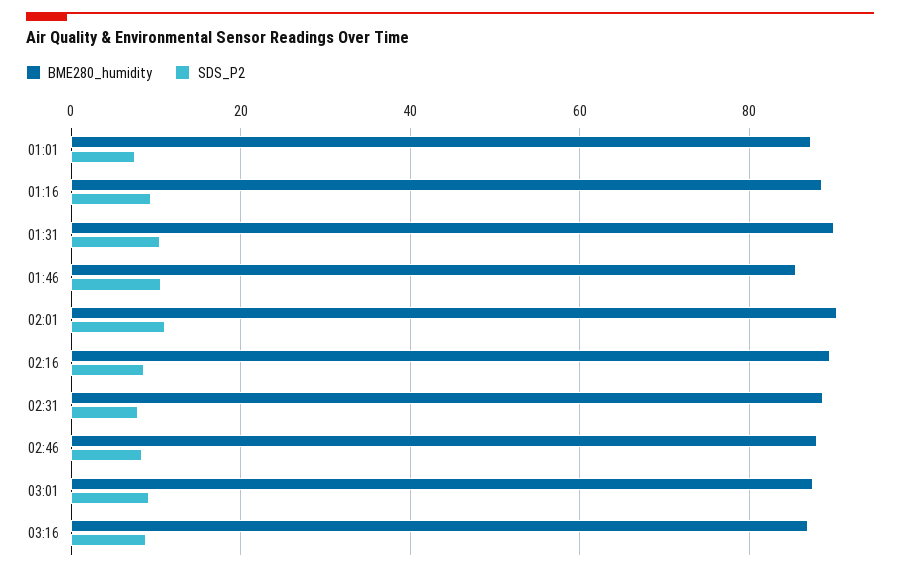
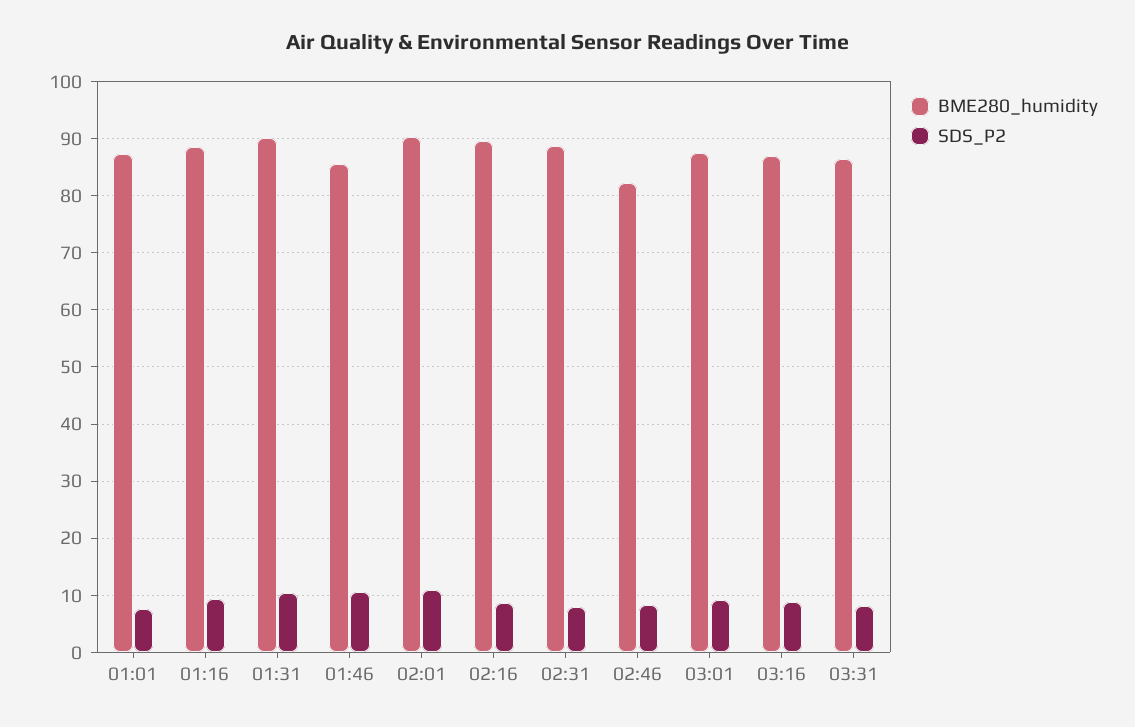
BME280_humidity, 02:46: 88 -> 82
BME280_humidity, 03:31: none -> 86
SDS_P2, 03:31: none -> 8

